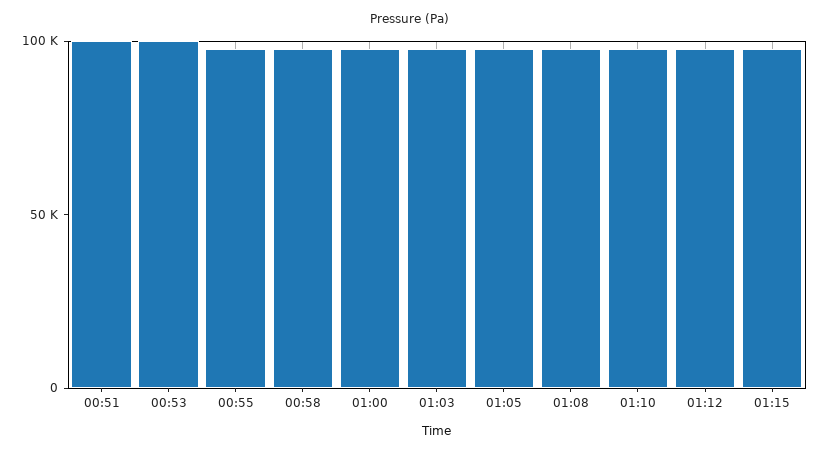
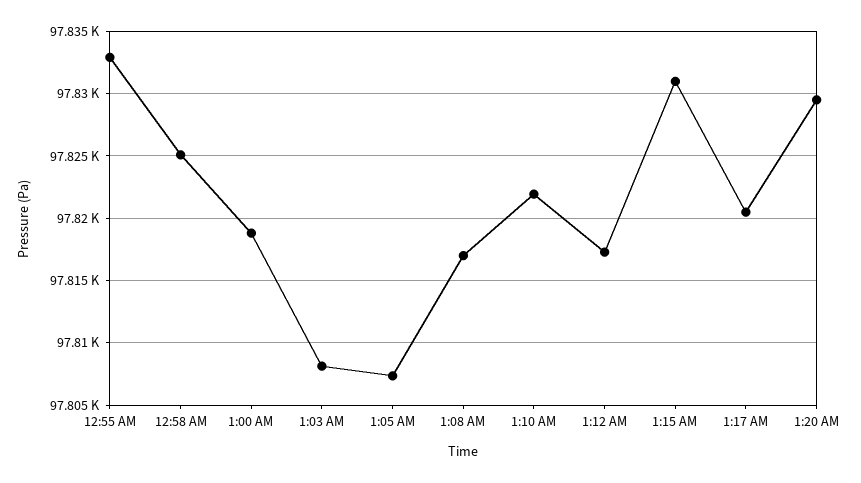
00:51: 100000 -> none
00:53: 100000 -> none
1:17 AM: none -> 97820.5
1:20 AM: none -> 97829.5

